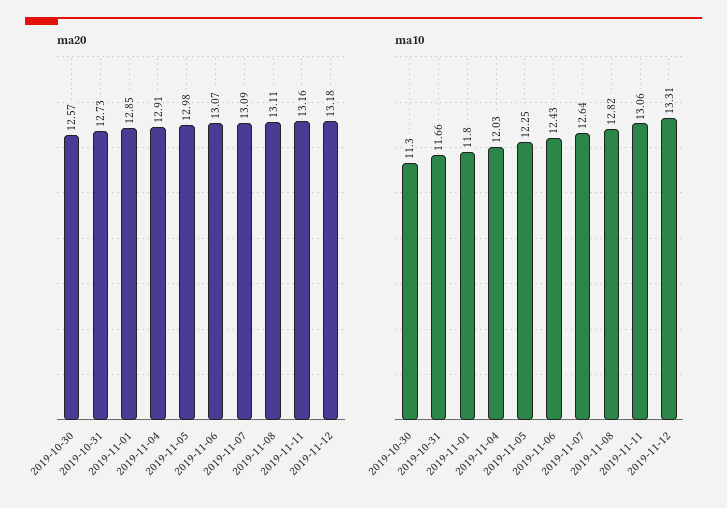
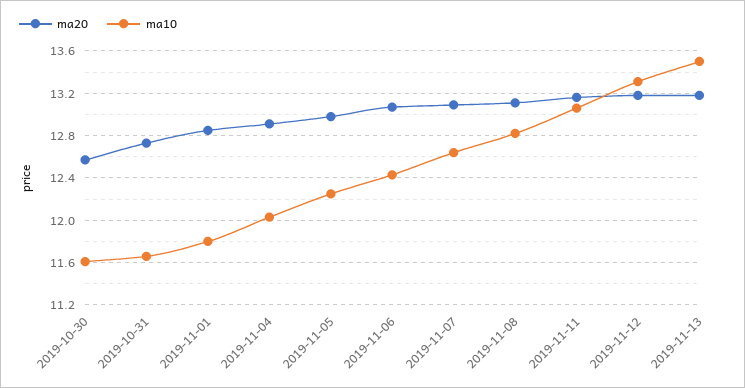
ma10, 2019-10-30: 11.3 -> 11.6
ma20, 2019-11-13: none -> 13.2
ma10, 2019-11-13: none -> 13.5

